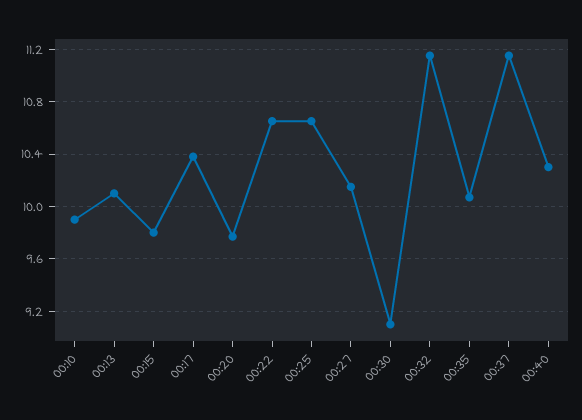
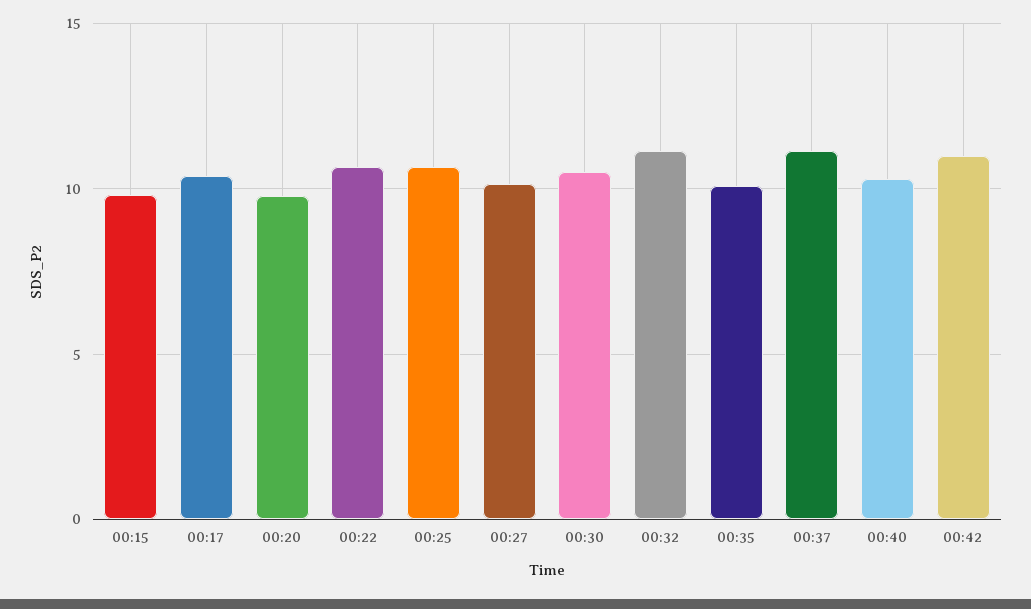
00:10: 9.9 -> none
00:13: 10.1 -> none
00:30: 9.1 -> 10.5
00:42: none -> 11

